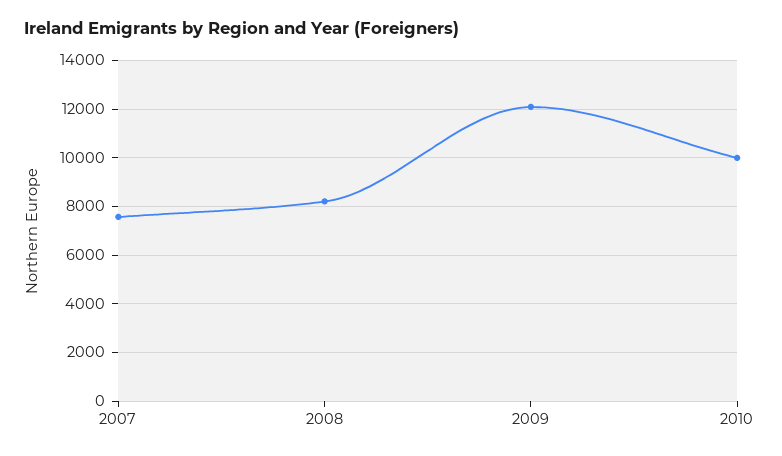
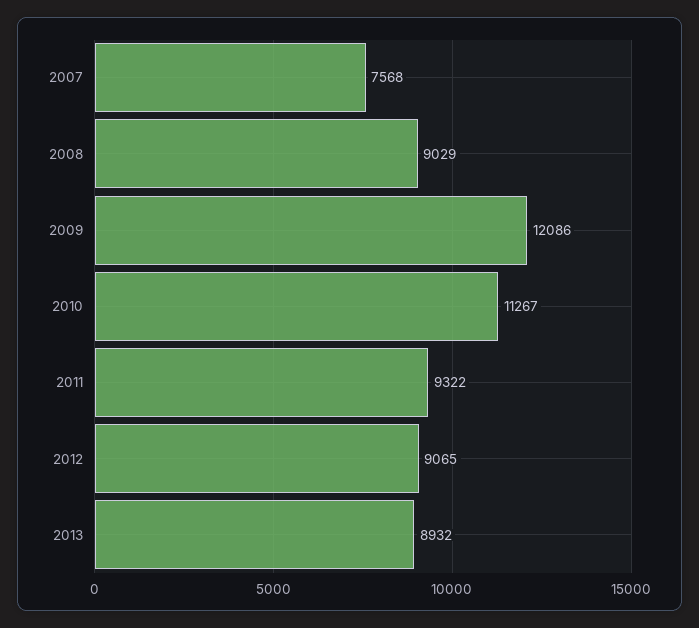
2008: 8250 -> 9029
2010: 10000 -> 11267
2011: none -> 9322
2012: none -> 9065
2013: none -> 8932

